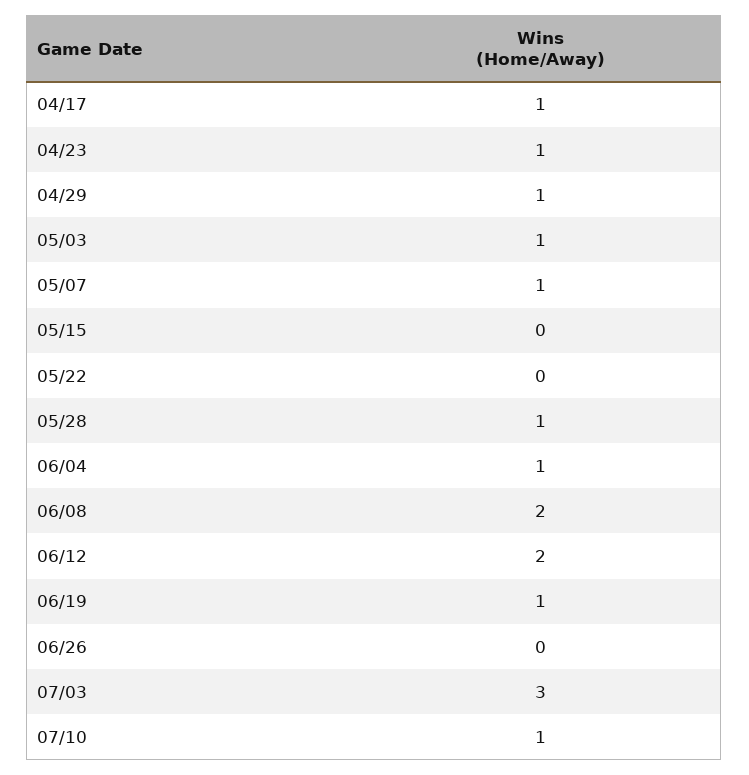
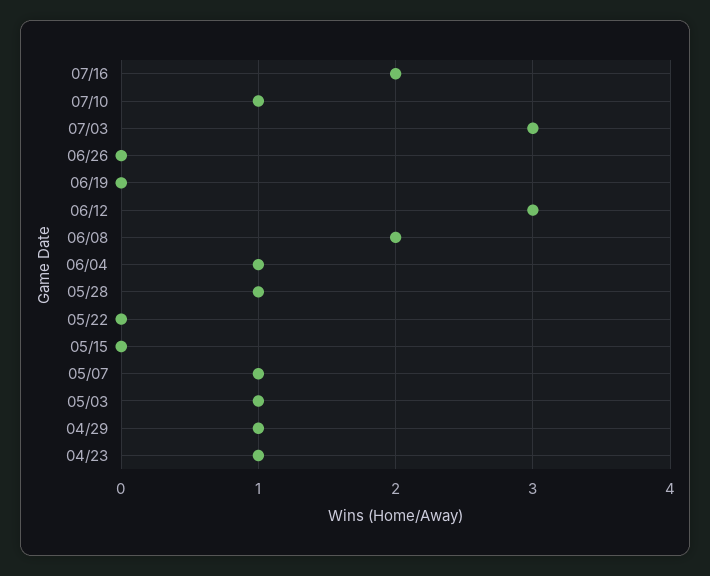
04/17: 1 -> none
06/12: 2 -> 3
06/19: 1 -> 0
07/16: none -> 2

